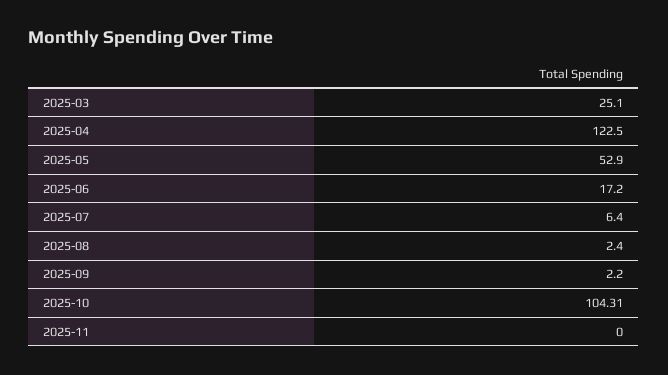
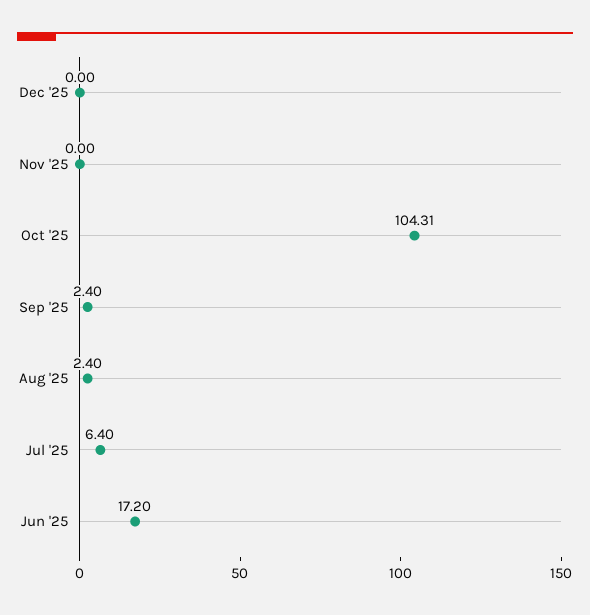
2025-03: 25.1 -> none
2025-04: 122.5 -> none
2025-05: 52.9 -> none
2025-09: 2.2 -> 2.4
Dec '25: none -> 0

